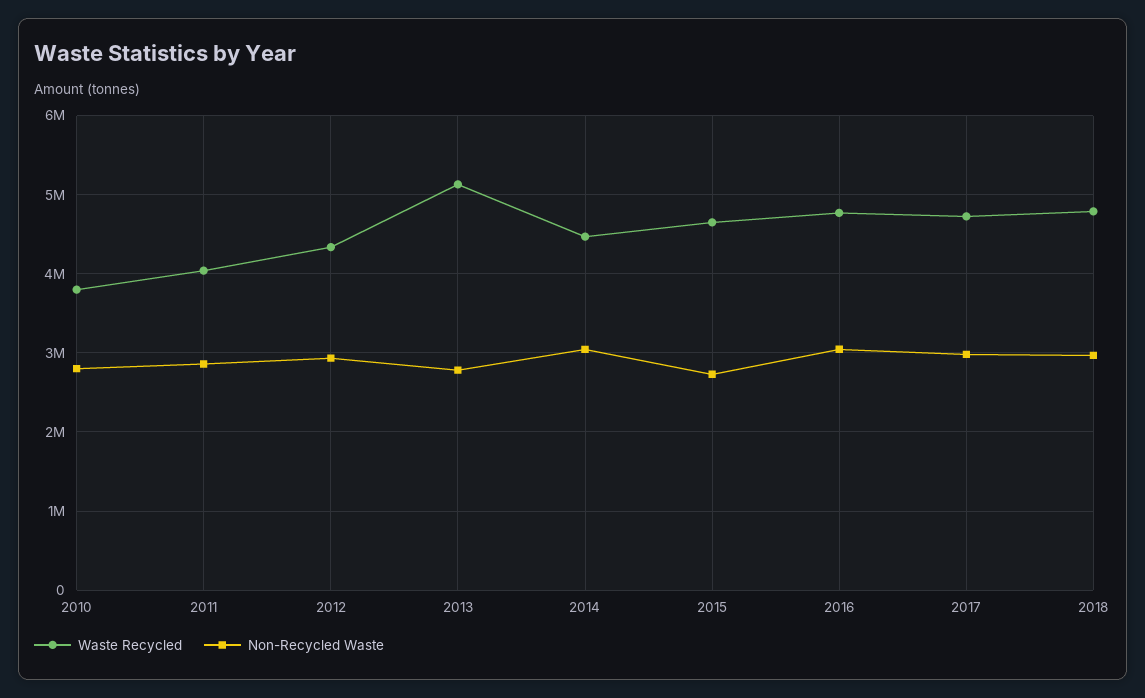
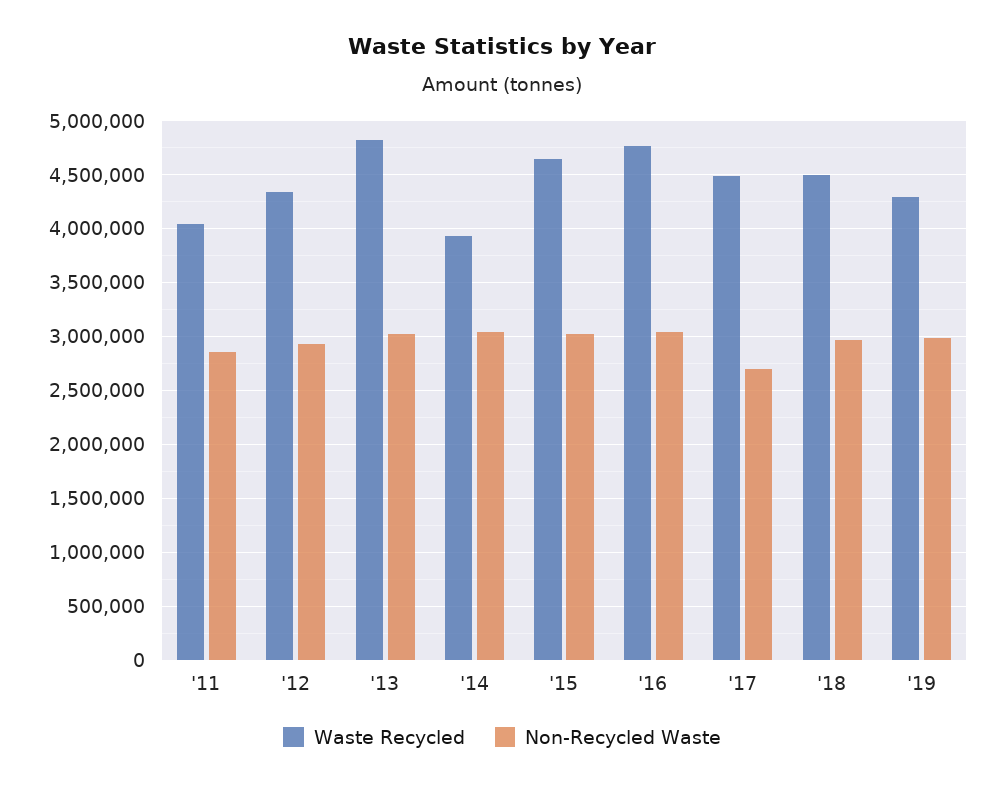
Waste Recycled, 2010: 3800000 -> none
Non-Recycled Waste, 2010: 2800000 -> none
Waste Recycled, 2013: 5100000 -> 4800000
Non-Recycled Waste, 2013: 2800000 -> 3000000
Waste Recycled, 2014: 4500000 -> 3900000
Non-Recycled Waste, 2015: 2700000 -> 3000000
Waste Recycled, 2017: 4700000 -> 4500000
Non-Recycled Waste, 2017: 3000000 -> 2700000
Waste Recycled, 2018: 4800000 -> 4500000
Waste Recycled, '19: none -> 4300000
Non-Recycled Waste, '19: none -> 3000000

